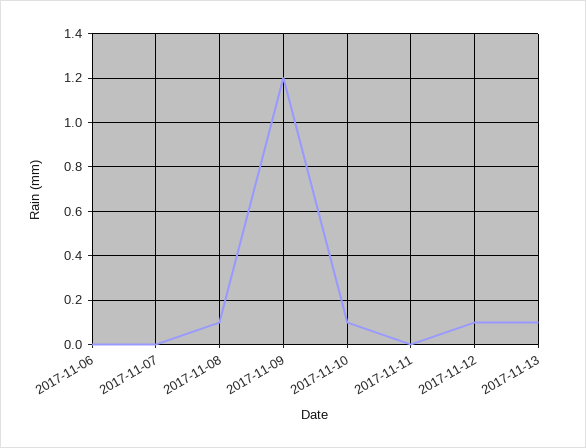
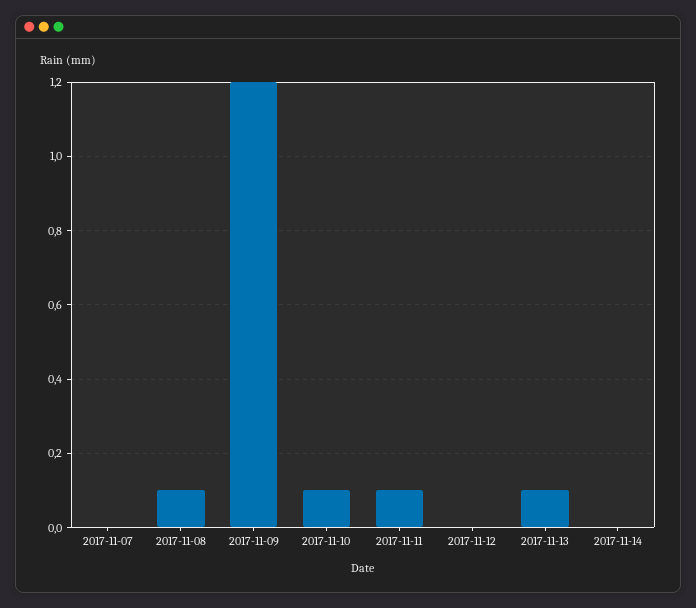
2017-11-06: 0 -> none
2017-11-11: 0 -> 0.1
2017-11-12: 0.1 -> 0
2017-11-14: none -> 0

